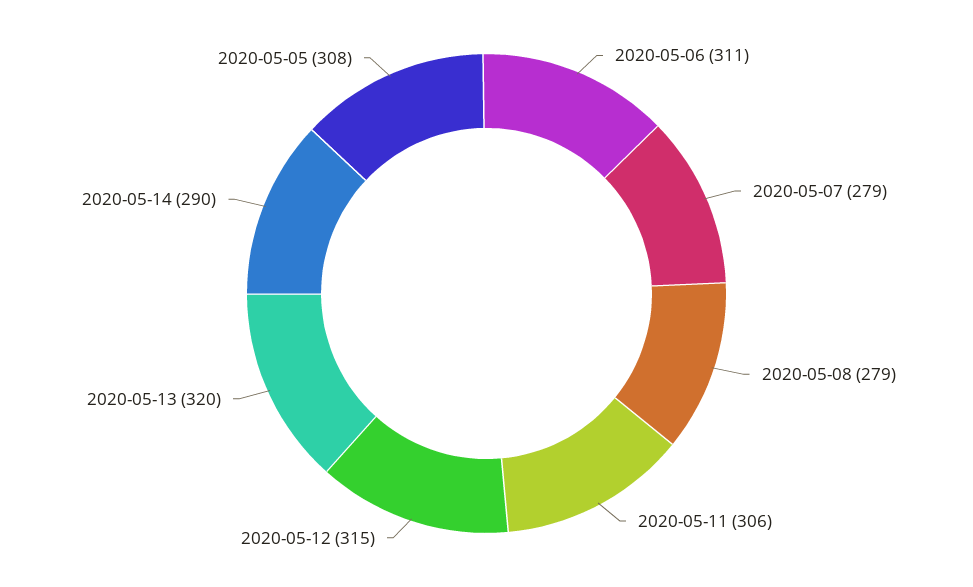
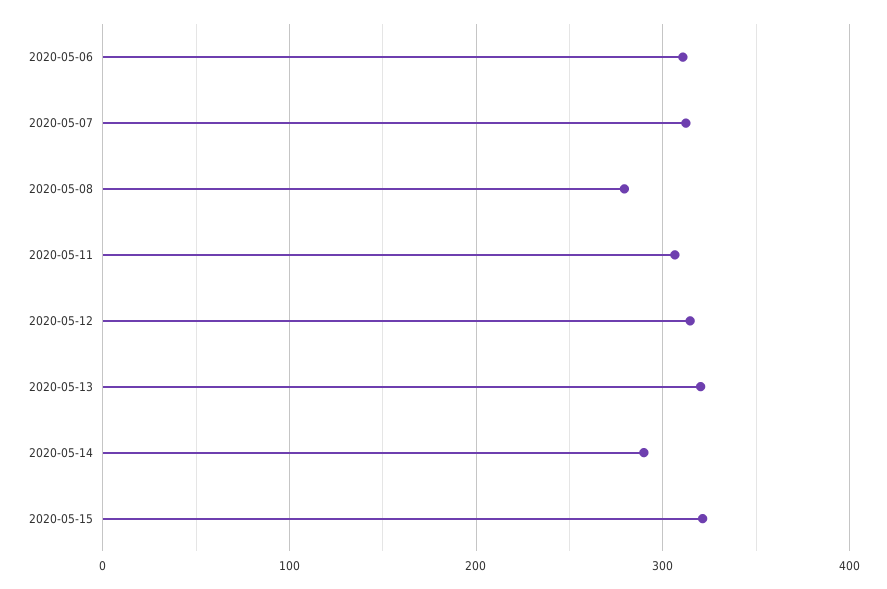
2020-05-07: 279 -> 310
2020-05-05: 308 -> none
2020-05-15: none -> 320

